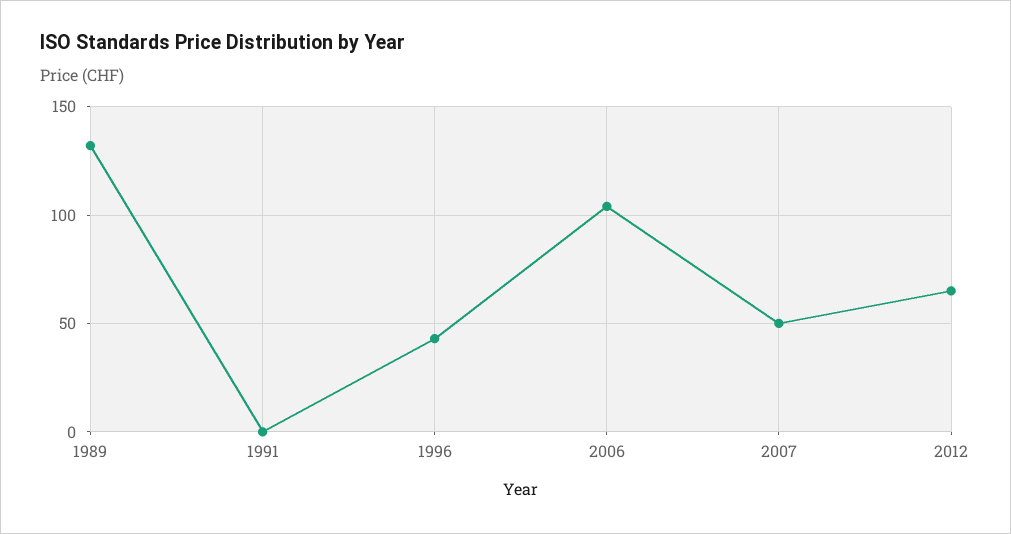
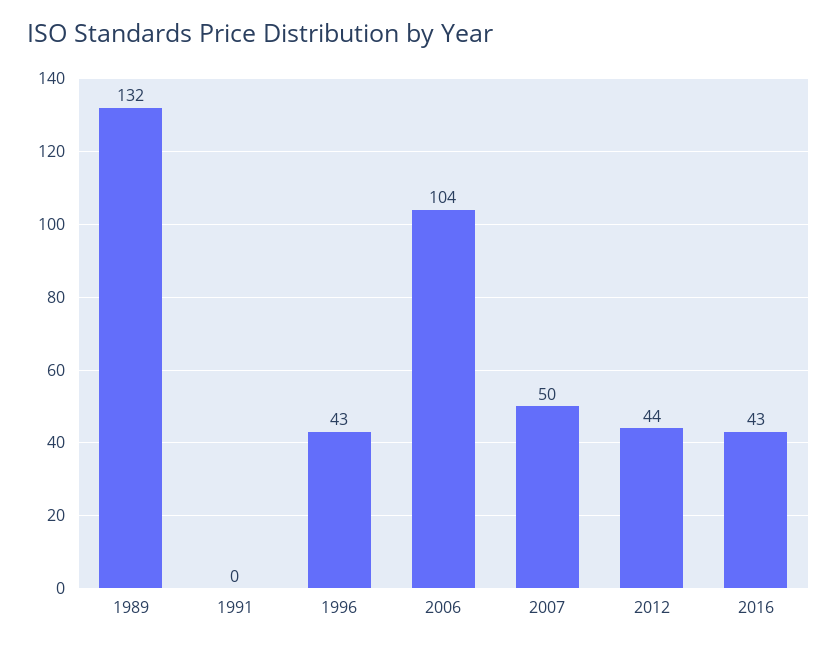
2012: 65 -> 44
2016: none -> 43

